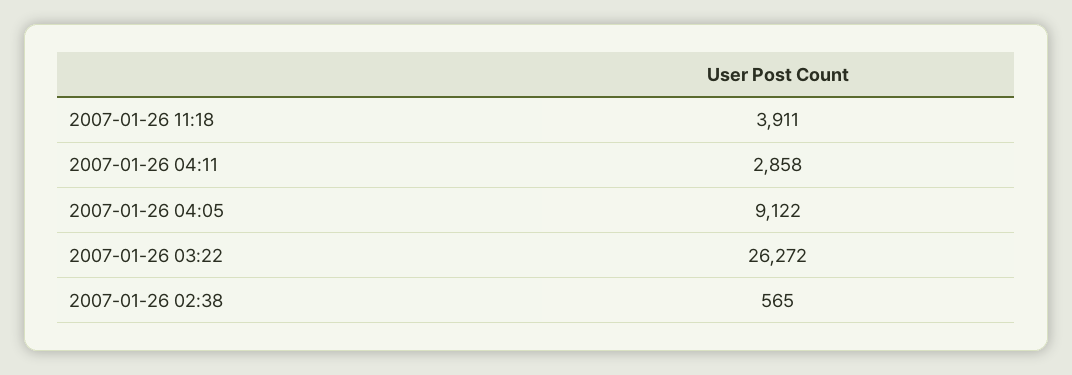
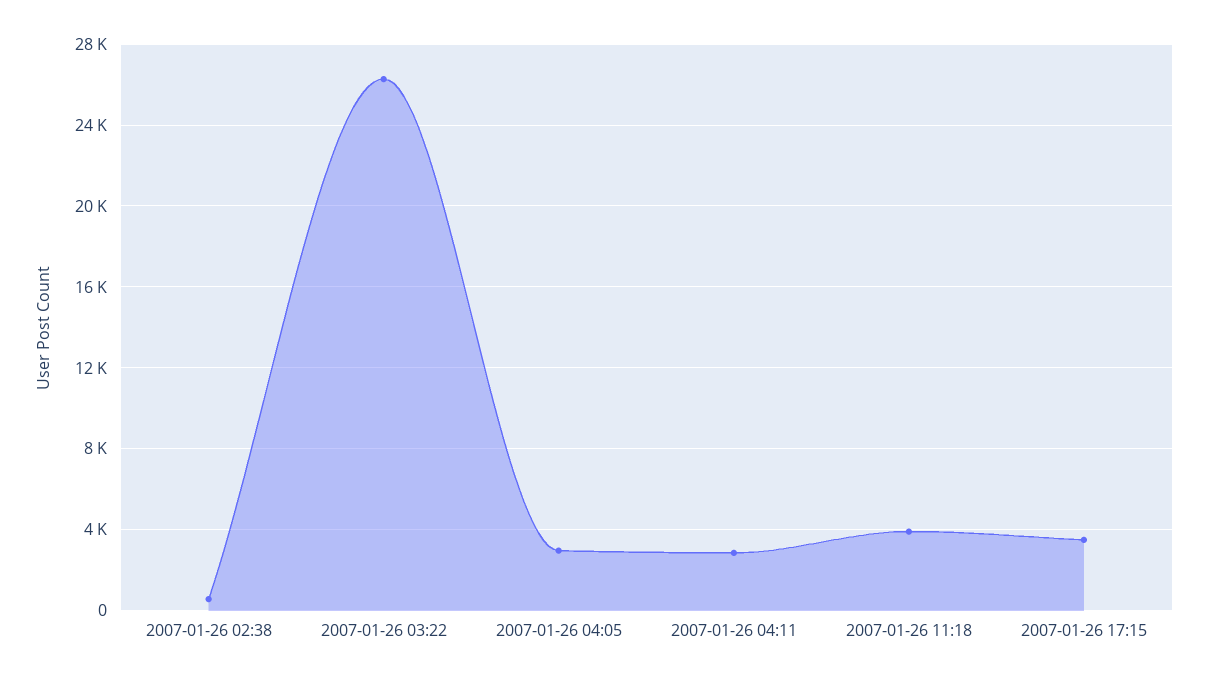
2007-01-26 04:05: 9122 -> 3000
2007-01-26 17:15: none -> 3500

